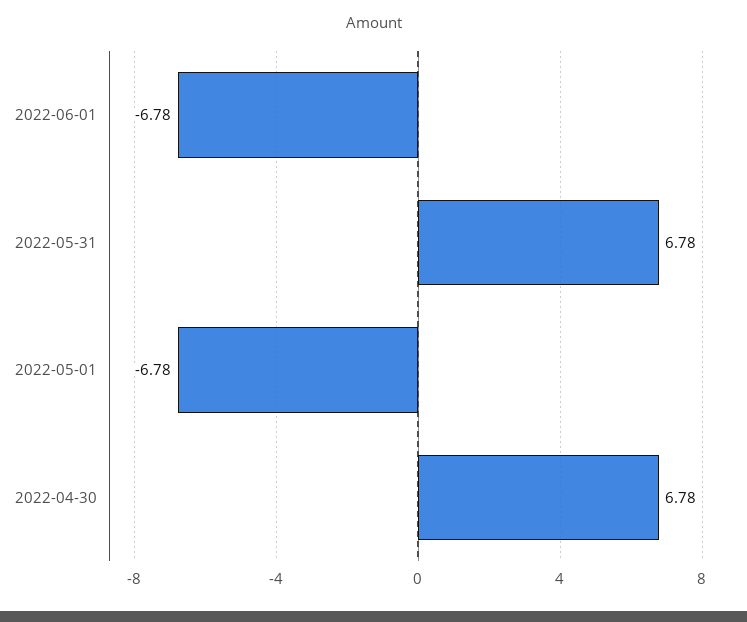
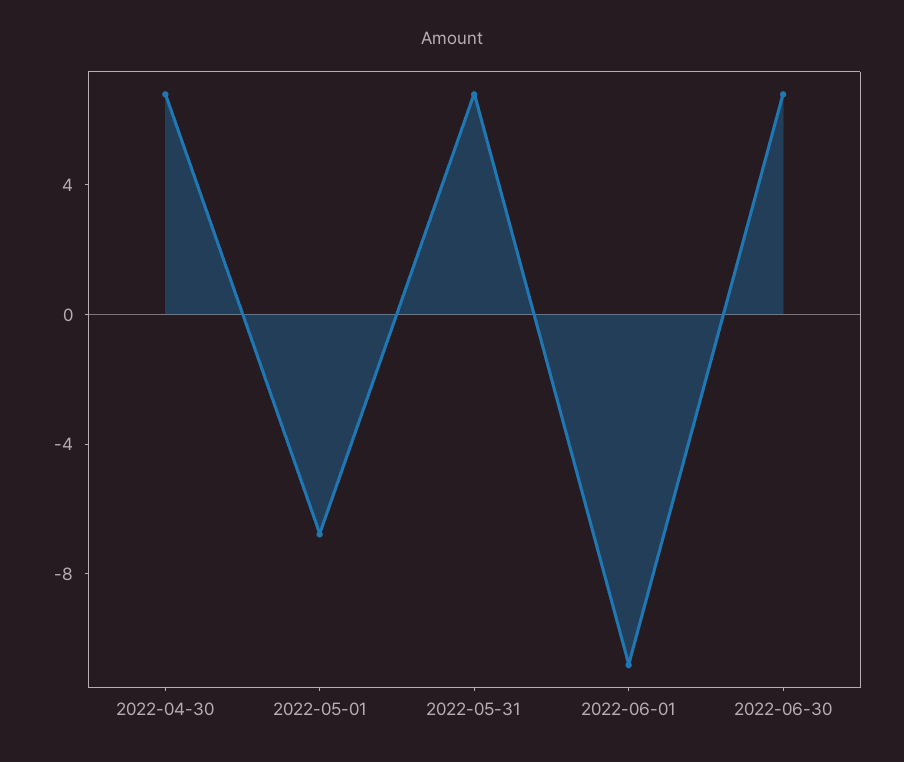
2022-06-01: -6.78 -> -11
2022-06-30: none -> 7

